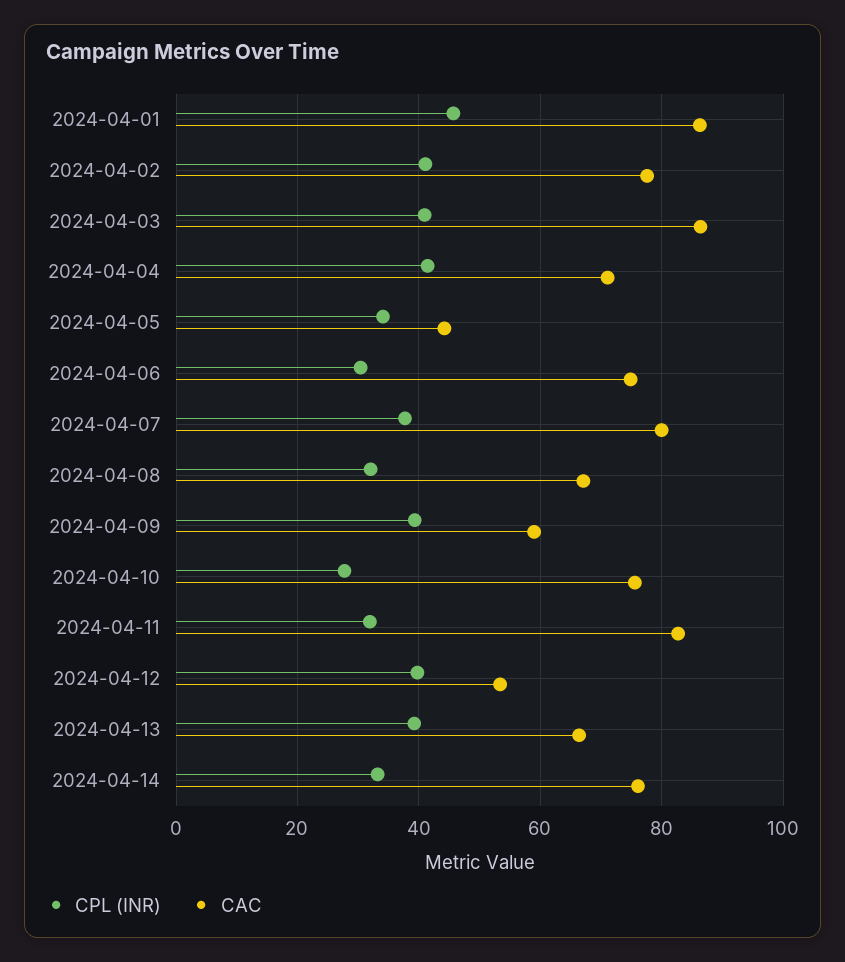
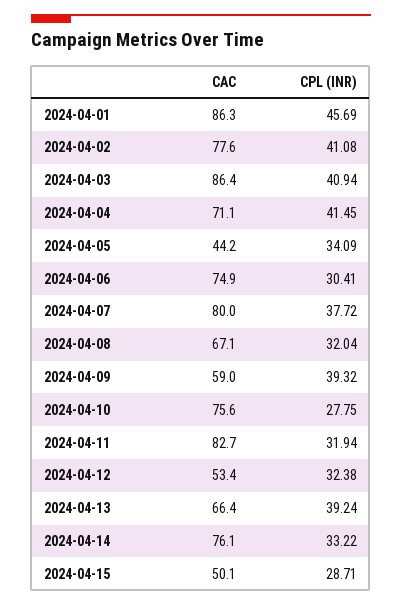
CPL (INR), 2024-04-12: 40 -> 32.38
CAC, 2024-04-15: none -> 50.1
CPL (INR), 2024-04-15: none -> 28.71

